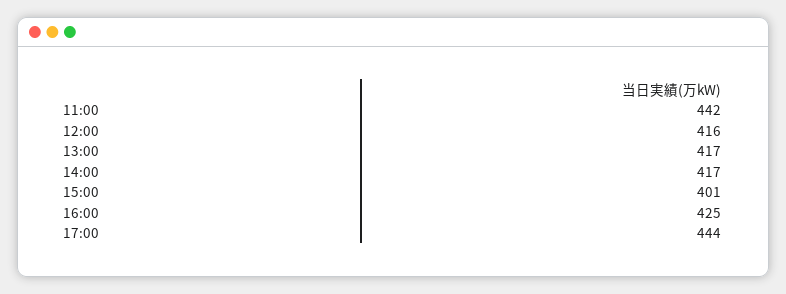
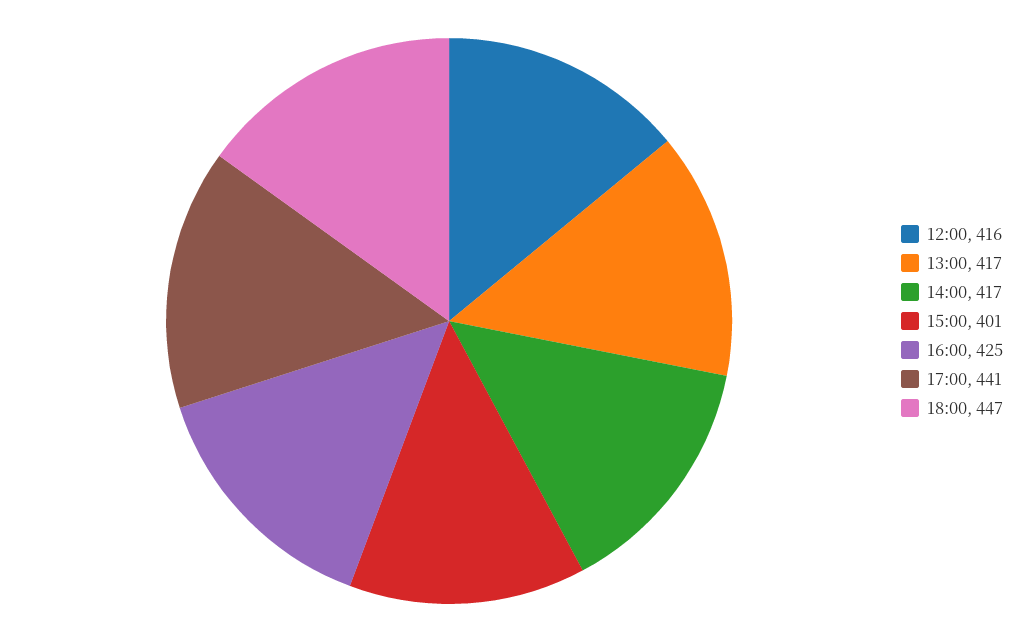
11:00: 442 -> none
17:00: 444 -> 441
18:00: none -> 447

